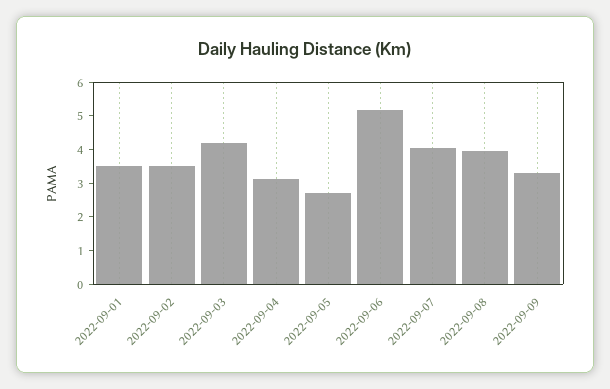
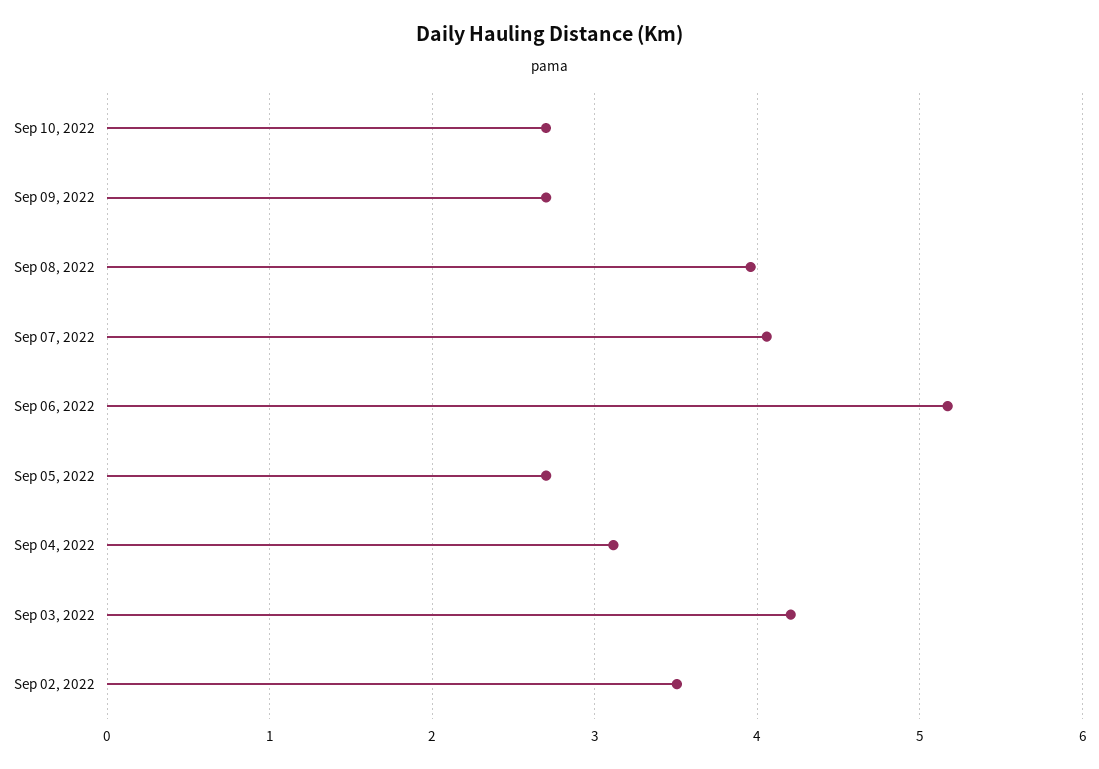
2022-09-01: 3.5 -> none
2022-09-09: 3.25 -> 2.7
Sep 10, 2022: none -> 2.7

